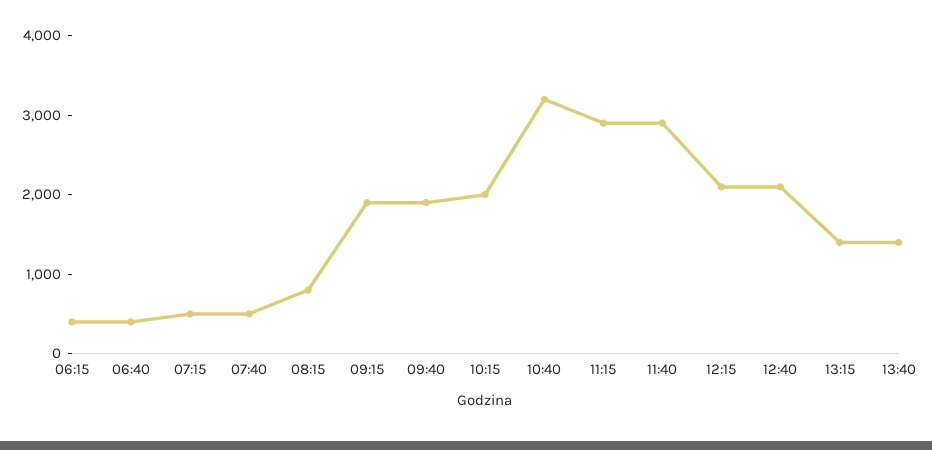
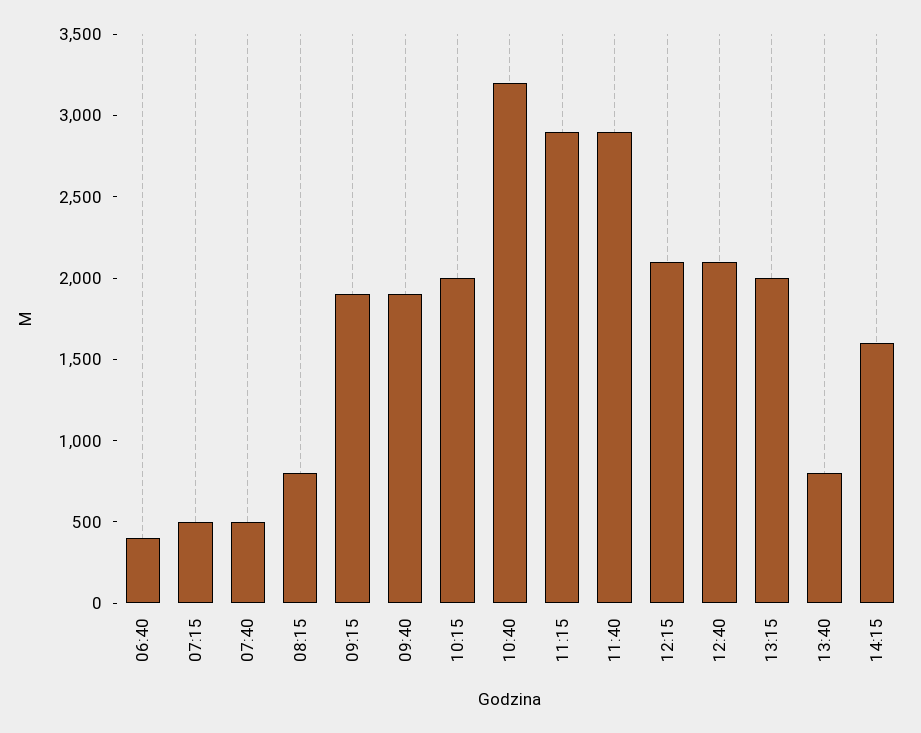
06:15: 400 -> none
13:15: 1400 -> 2000
13:40: 1400 -> 800
14:15: none -> 1600

